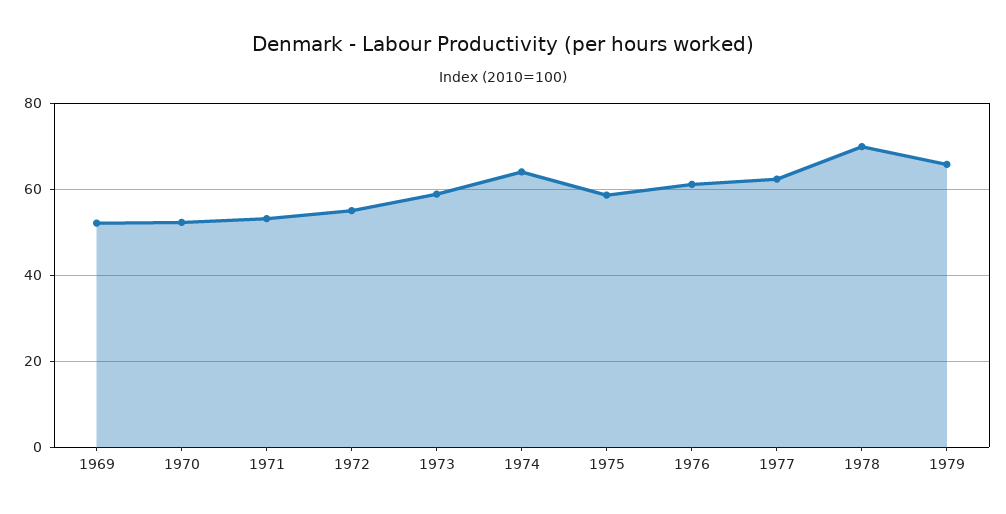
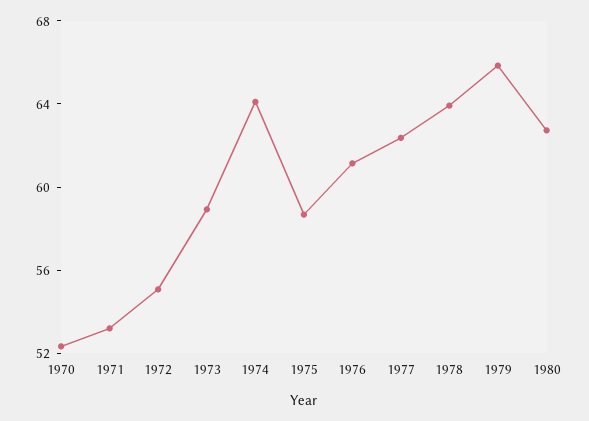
1969: 52 -> none
1978: 70 -> 64
1980: none -> 63

